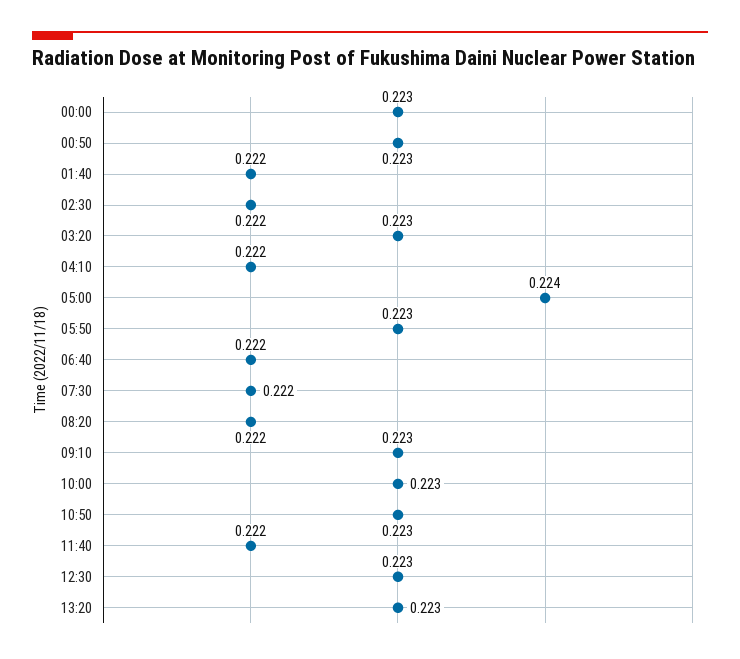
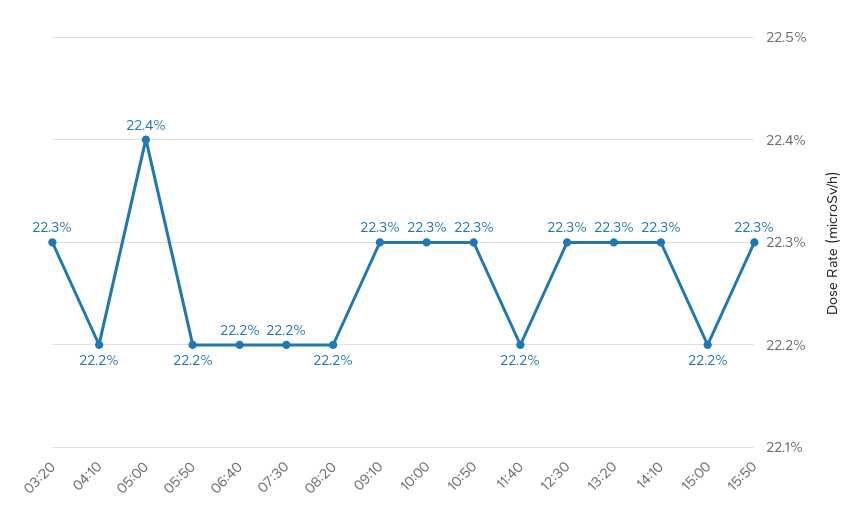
00:00: 0.223 -> none
00:50: 0.223 -> none
01:40: 0.222 -> none
02:30: 0.222 -> none
05:50: 0.223 -> 0.222
14:10: none -> 0.223
15:00: none -> 0.222
15:50: none -> 0.223

